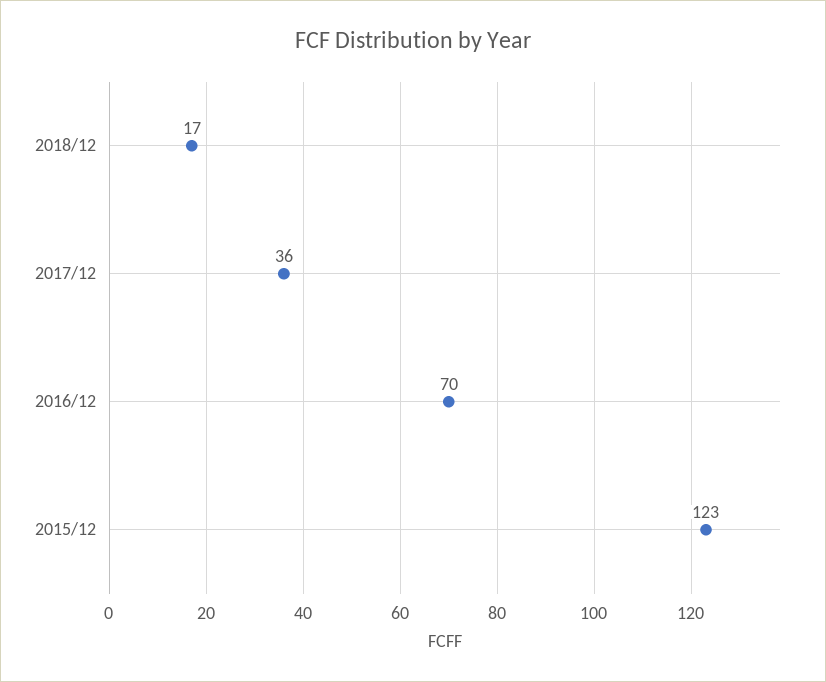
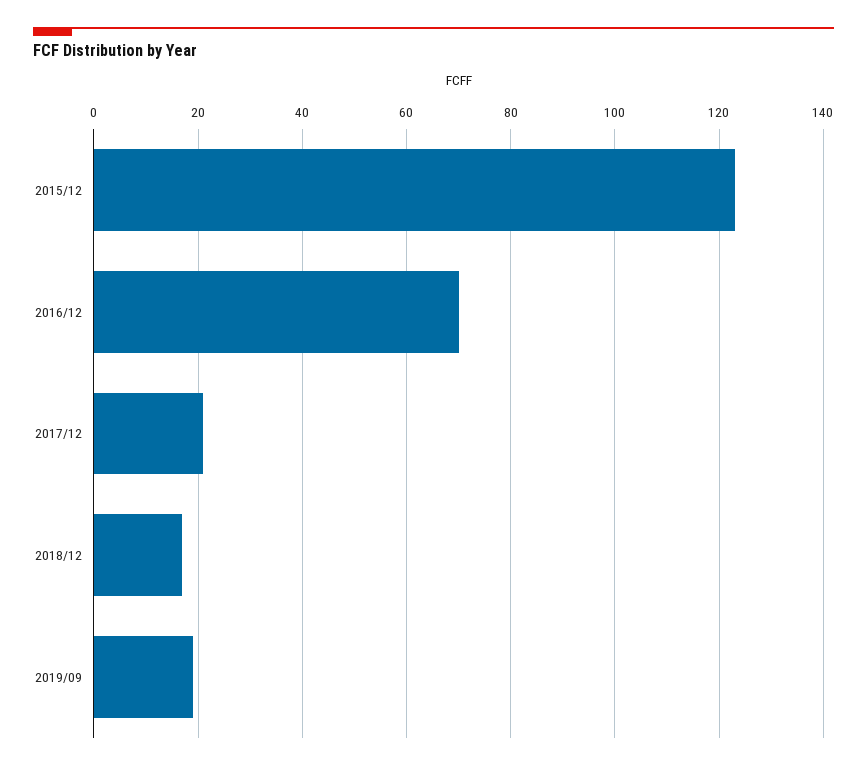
2017/12: 36 -> 20
2019/09: none -> 20

